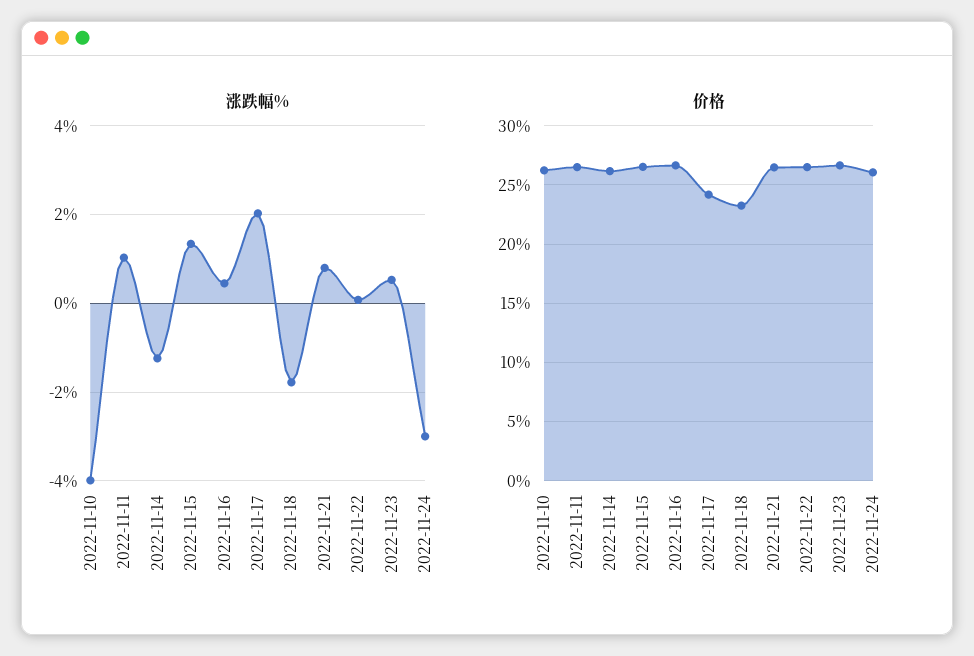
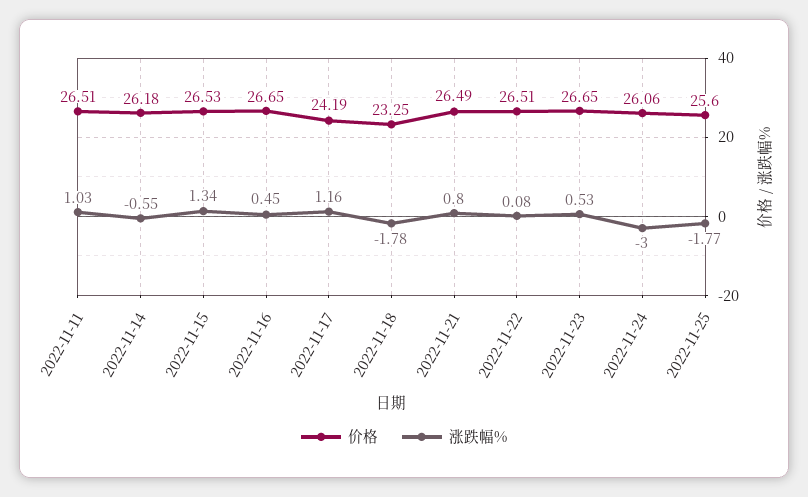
涨跌幅%, 2022-11-10: -4 -> none
涨跌幅%, 2022-11-14: -1.2 -> -0.55
涨跌幅%, 2022-11-17: 2 -> 1.16
价格, 2022-11-10: 26 -> none
价格, 2022-11-25: none -> 25.6
涨跌幅%, 2022-11-25: none -> -1.77

